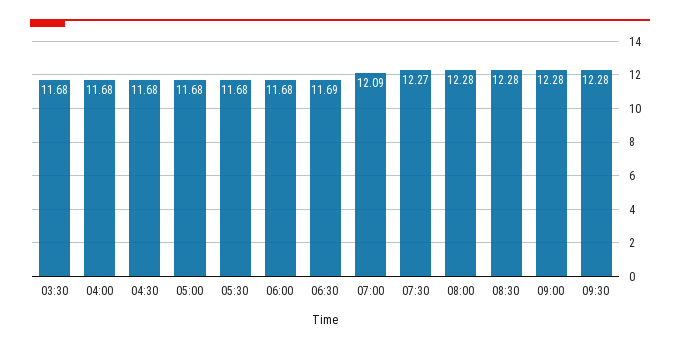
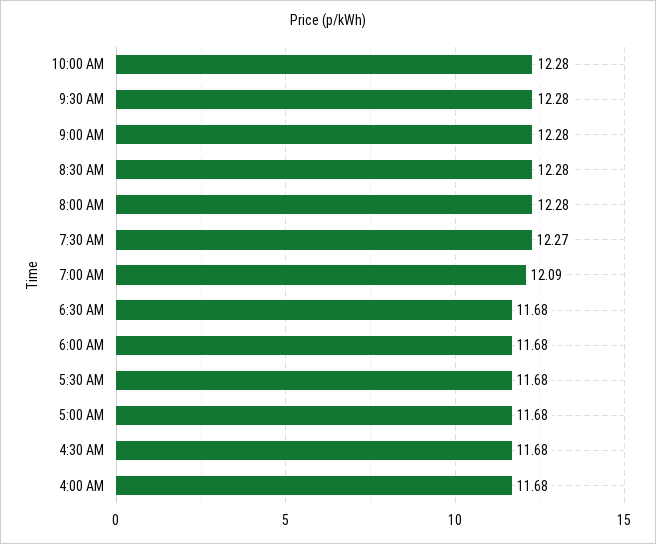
03:30: 11.68 -> none
06:30: 11.69 -> 11.68
10:00 AM: none -> 12.28

